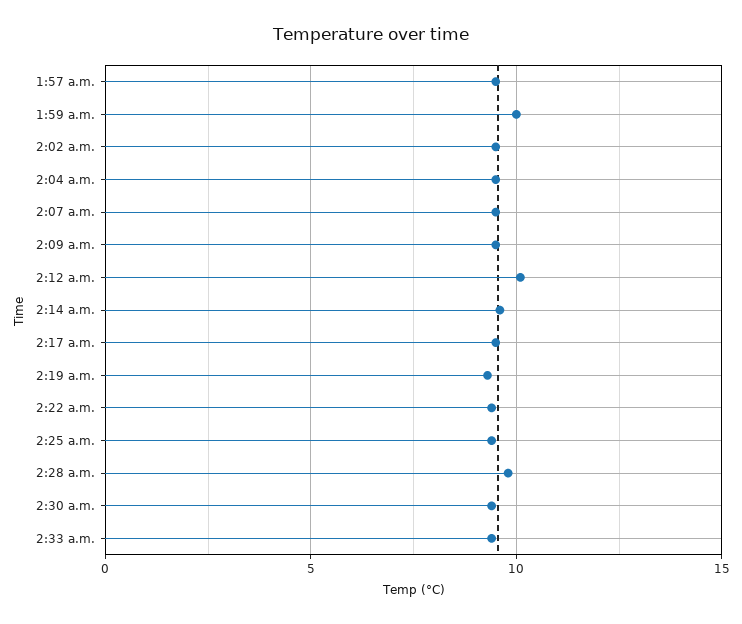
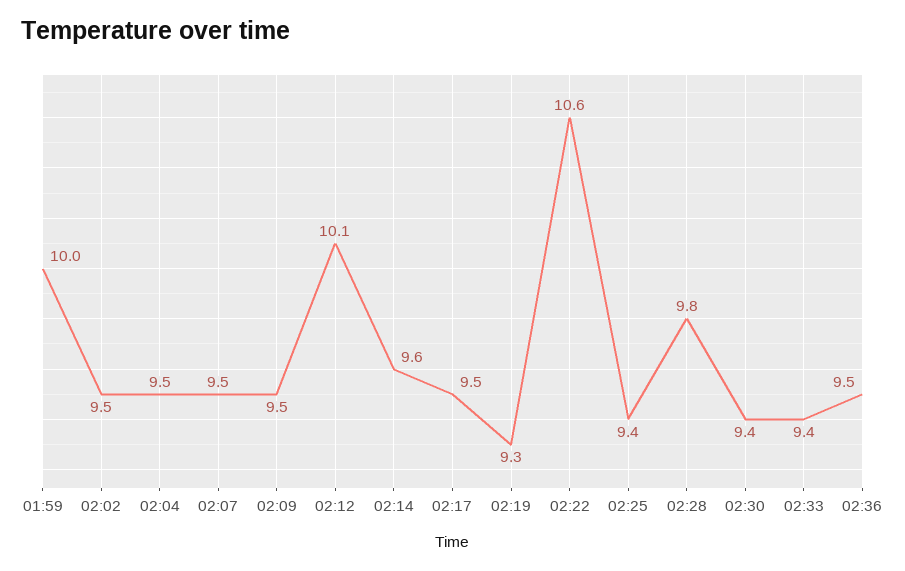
1:57 a.m.: 9.5 -> none
2:22 a.m.: 9.5 -> 10.6
02:36: none -> 9.5

